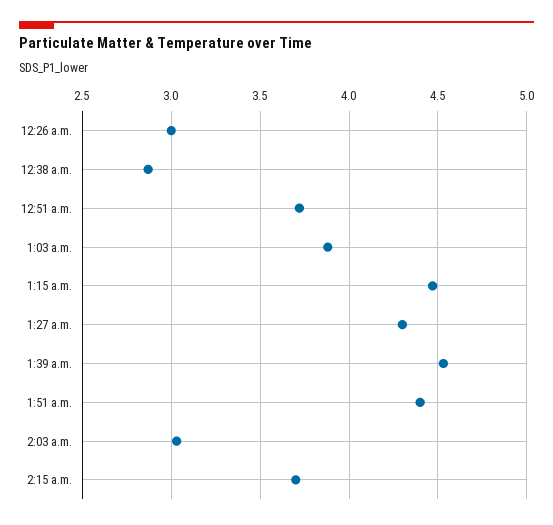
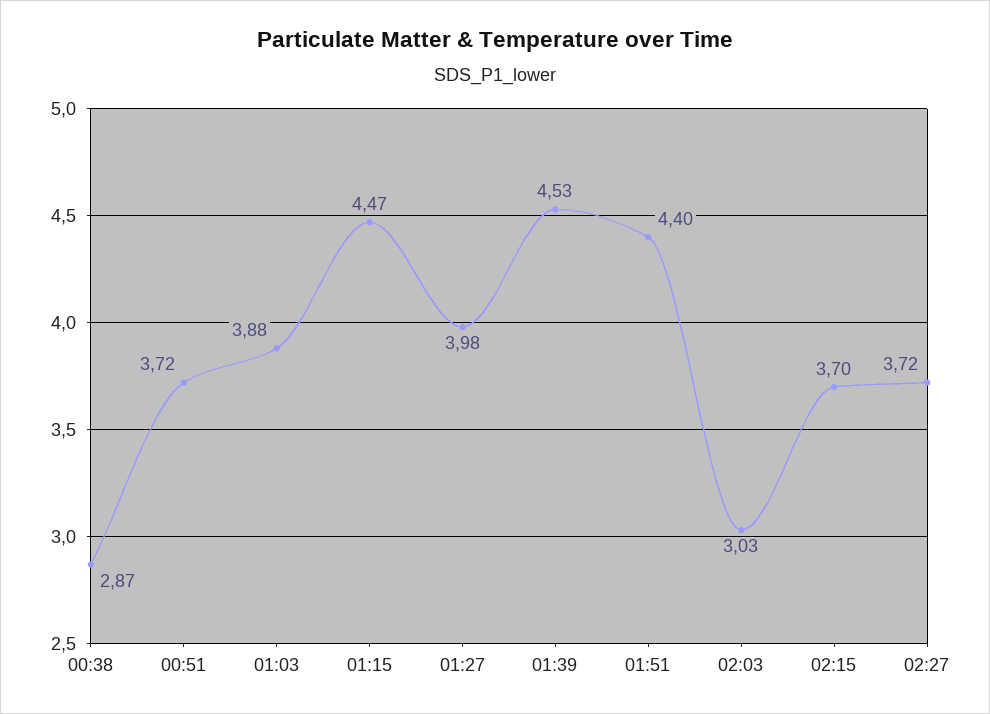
12:26 a.m.: 3 -> none
1:27 a.m.: 4.3 -> 3.98
02:27: none -> 3.72

